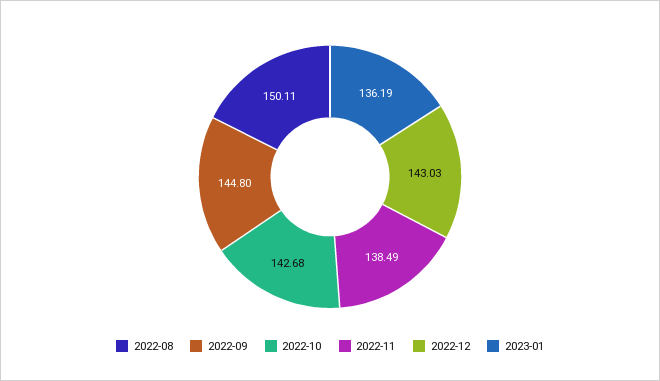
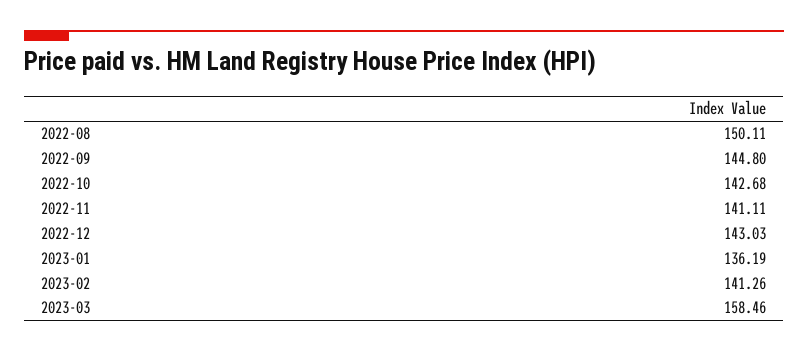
2022-11: 138.49 -> 141.11
2023-02: none -> 141.26
2023-03: none -> 158.46

